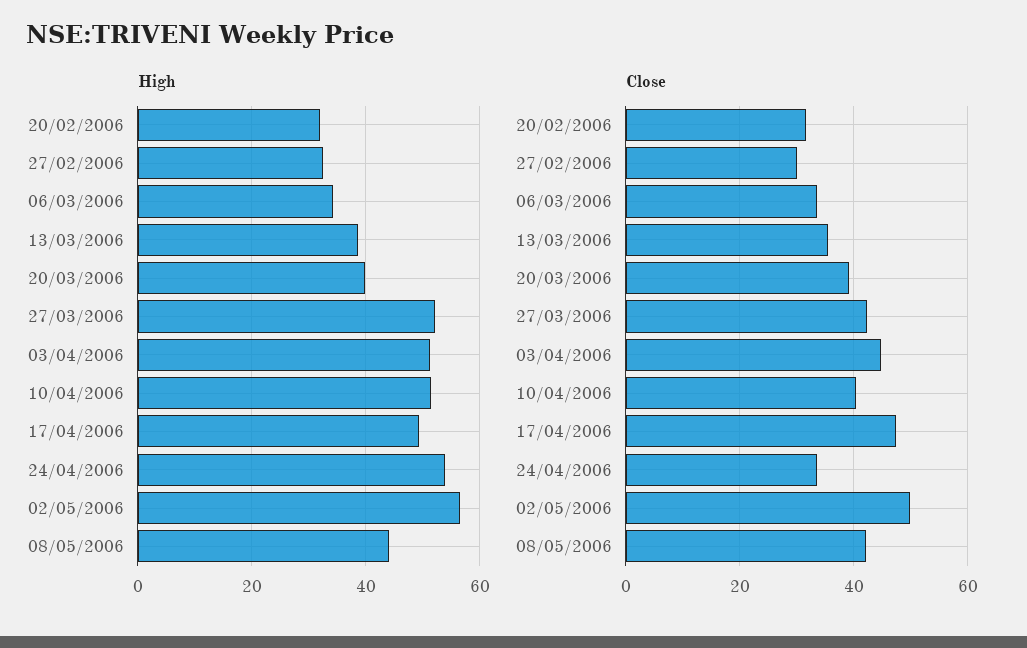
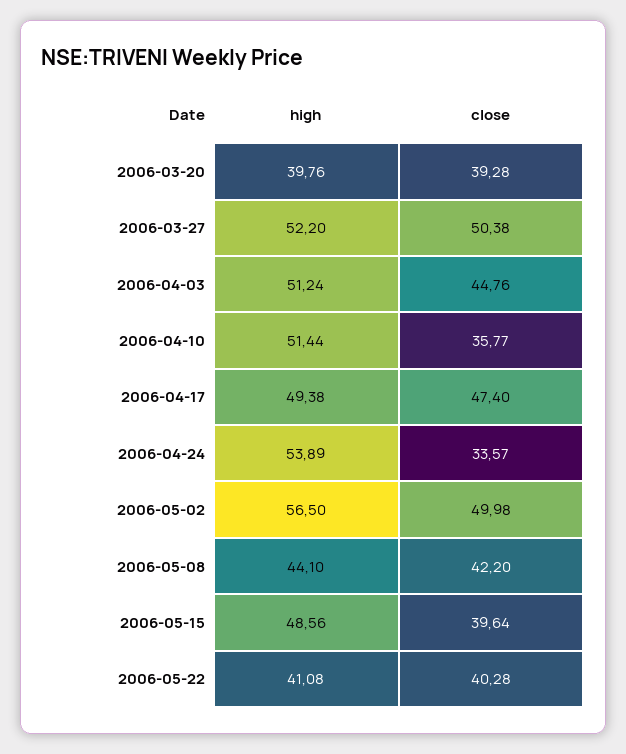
High, 20/02/2006: 32 -> none
High, 27/02/2006: 32 -> none
High, 06/03/2006: 34 -> none
High, 13/03/2006: 38 -> none
Close, 20/02/2006: 32 -> none
Close, 27/02/2006: 30 -> none
Close, 06/03/2006: 34 -> none
Close, 13/03/2006: 36 -> none
Close, 27/03/2006: 42 -> 50.38
Close, 10/04/2006: 40 -> 35.77
High, 2006-05-15: none -> 48.56
Close, 2006-05-15: none -> 39.64
High, 2006-05-22: none -> 41.08
Close, 2006-05-22: none -> 40.28

